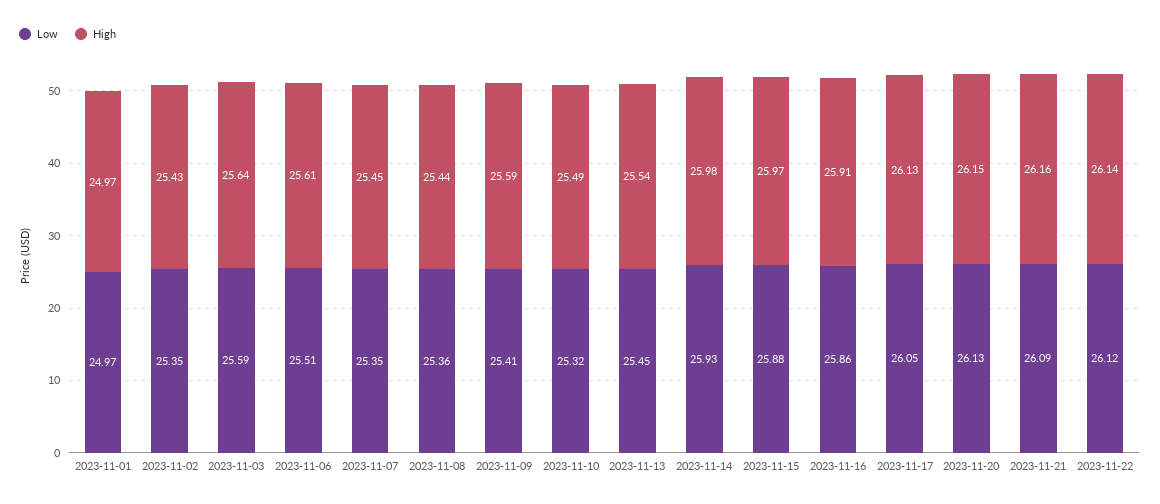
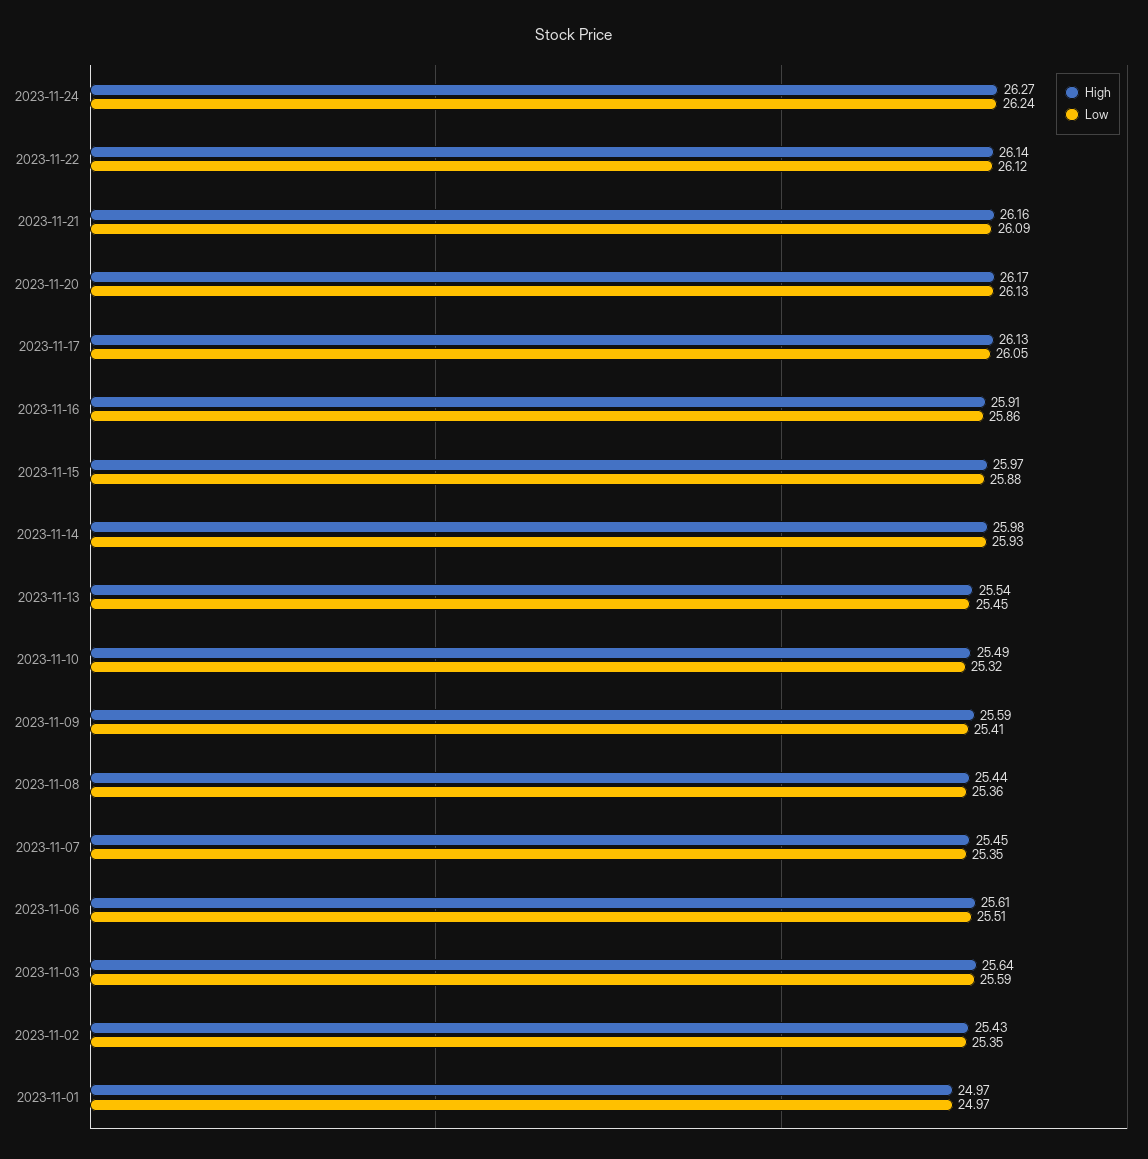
High, 2023-11-20: 26.15 -> 26.17
High, 2023-11-24: none -> 26.27
Low, 2023-11-24: none -> 26.24

